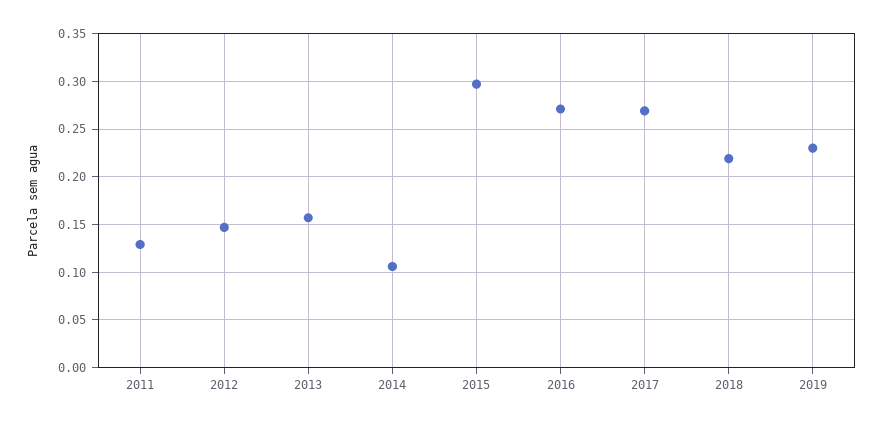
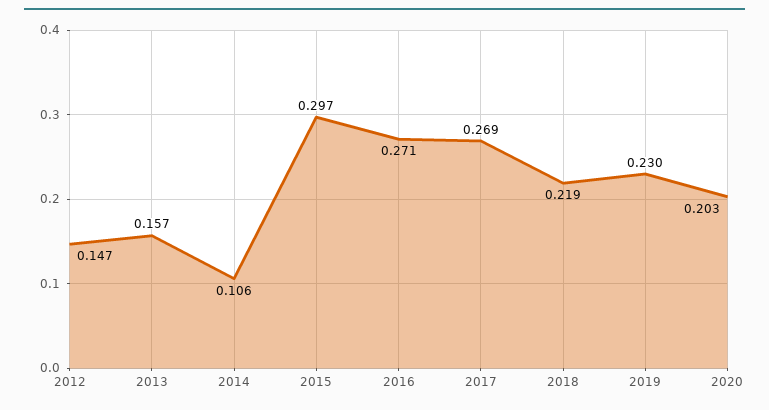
2011: 0.13 -> none
2020: none -> 0.203

